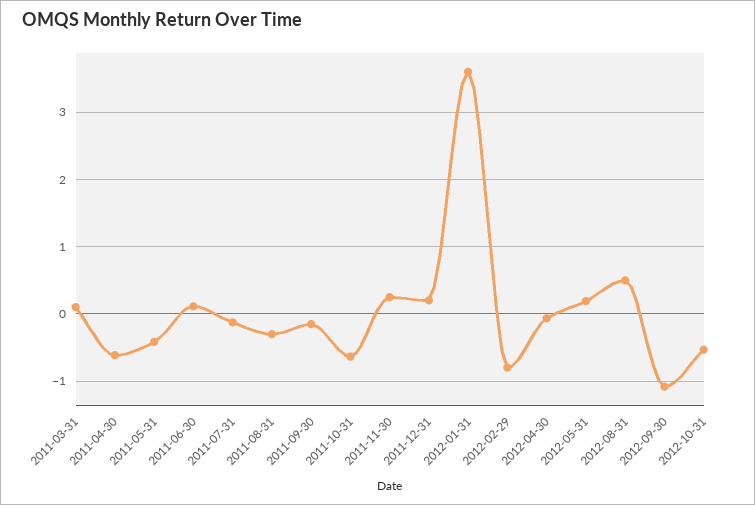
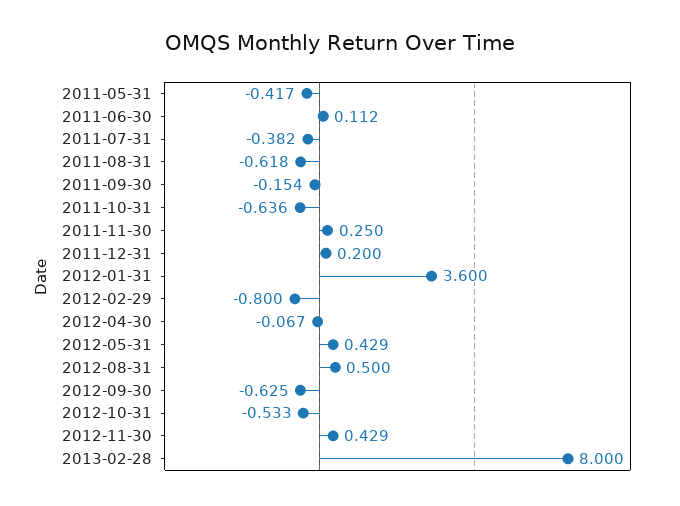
2011-03-31: 0.1 -> none
2011-04-30: -0.6 -> none
2011-07-31: -0.1 -> -0.382
2011-08-31: -0.3 -> -0.618
2012-05-31: 0.2 -> 0.429
2012-09-30: -1.1 -> -0.625
2012-11-30: none -> 0.429
2013-02-28: none -> 8

